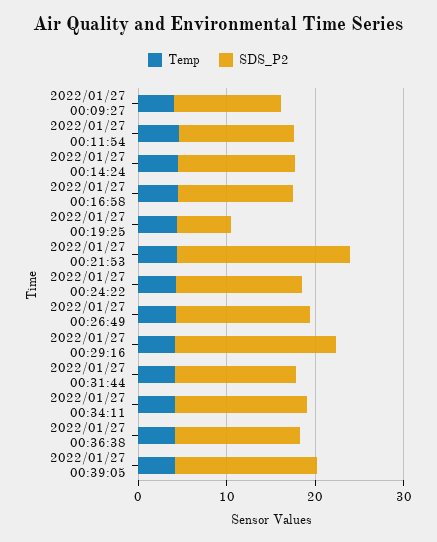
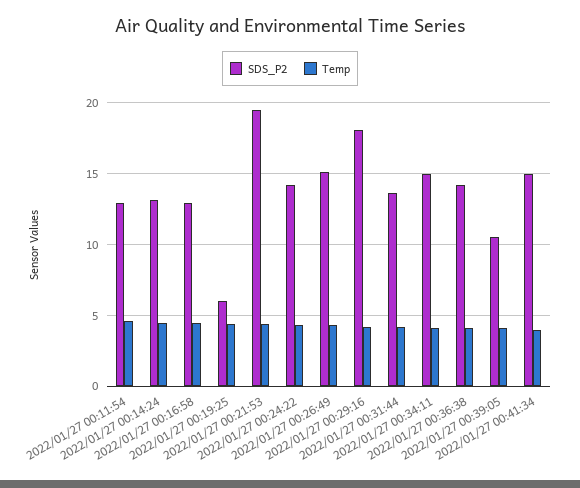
Temp, 2022/01/27 00:09:27: 4 -> none
SDS_P2, 2022/01/27 00:09:27: 12 -> none
SDS_P2, 2022/01/27 00:39:05: 16 -> 10.5
SDS_P2, 2022/01/27 00:41:34: none -> 15
Temp, 2022/01/27 00:41:34: none -> 4

